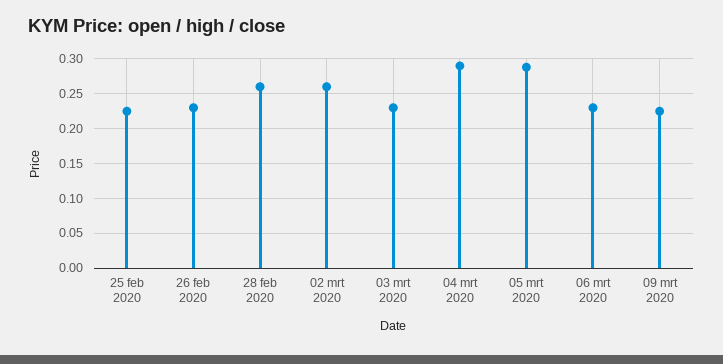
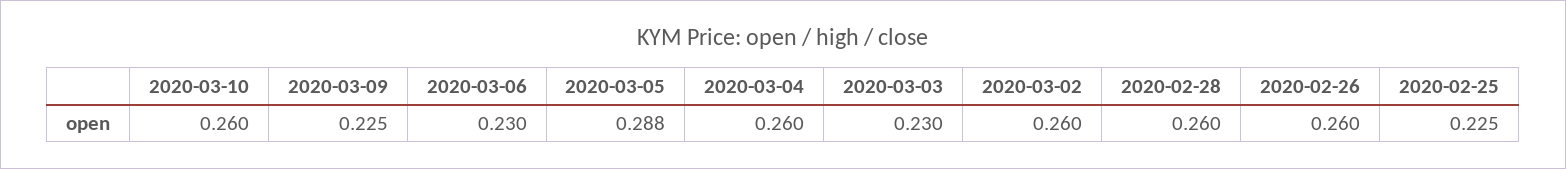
26 feb 2020: 0.23 -> 0.26
04 mrt 2020: 0.29 -> 0.26
2020-03-10: none -> 0.26

